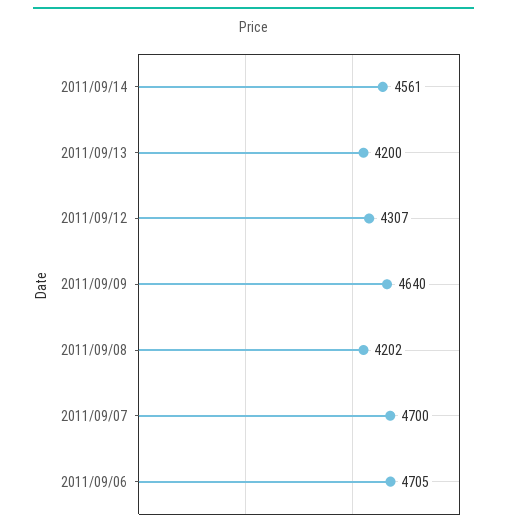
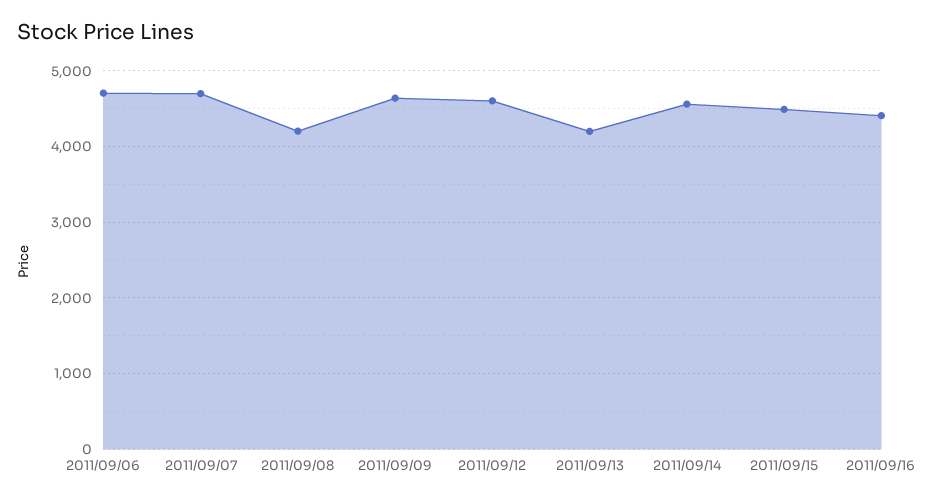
2011/09/12: 4307 -> 4600
2011/09/15: none -> 4500
2011/09/16: none -> 4400

